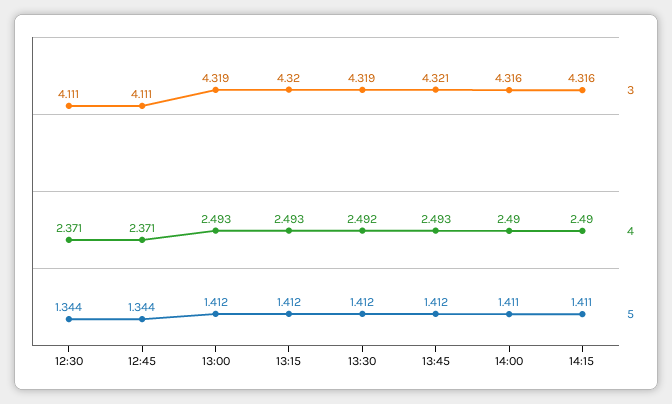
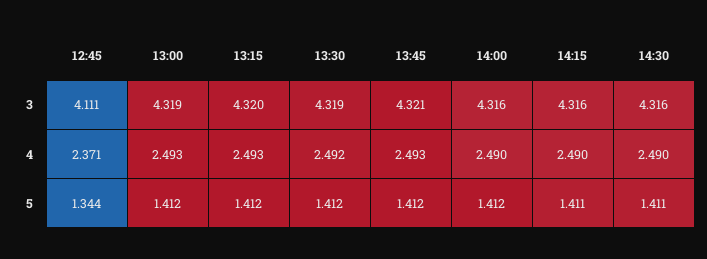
3, 12:30: 4.111 -> none
4, 12:30: 2.371 -> none
5, 12:30: 1.344 -> none
5, 14:00: 1.411 -> 1.412
3, 14:30: none -> 4.316
4, 14:30: none -> 2.49
5, 14:30: none -> 1.411

